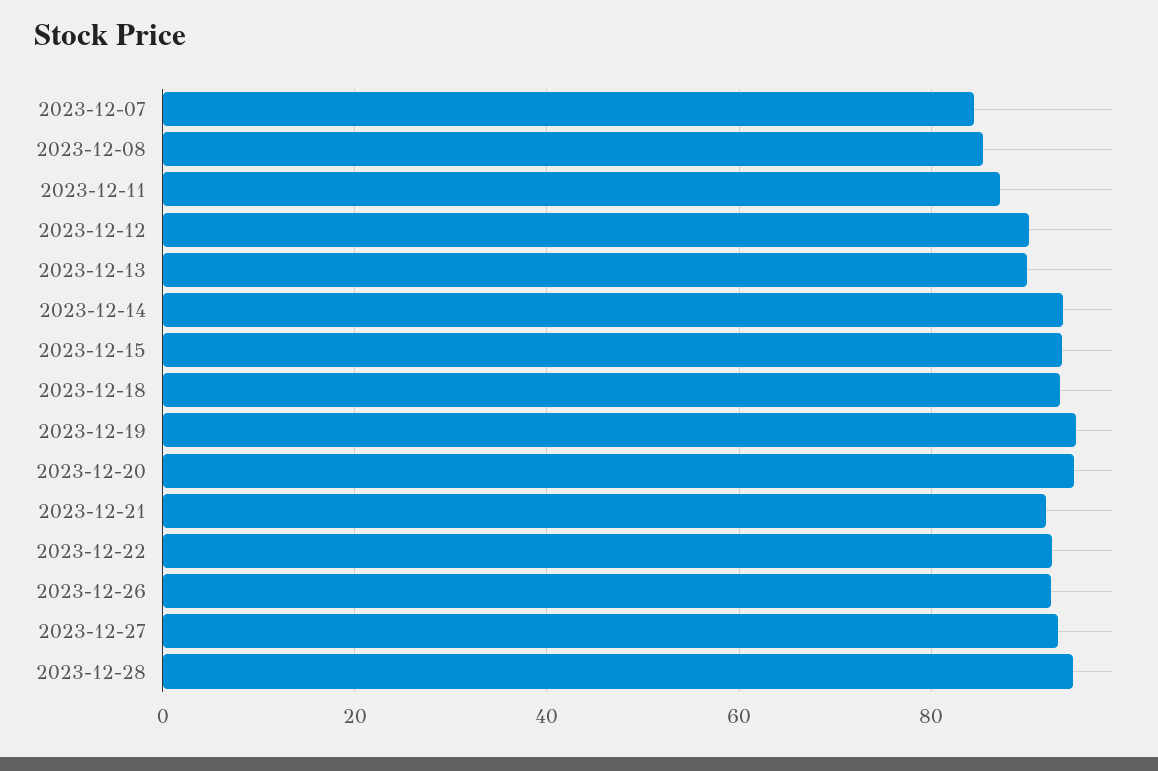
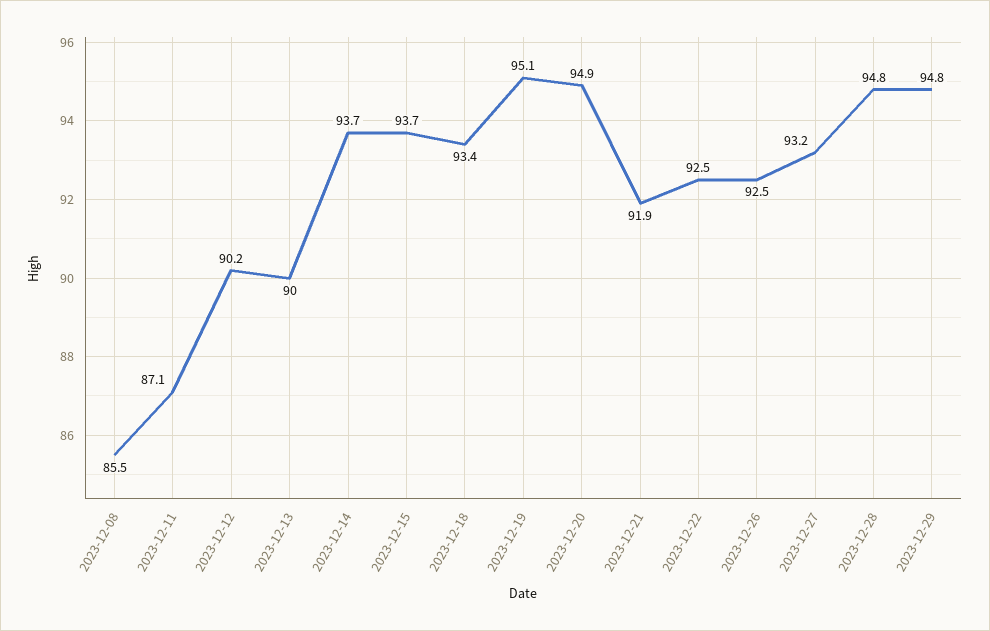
2023-12-07: 84 -> none
2023-12-29: none -> 94.8

